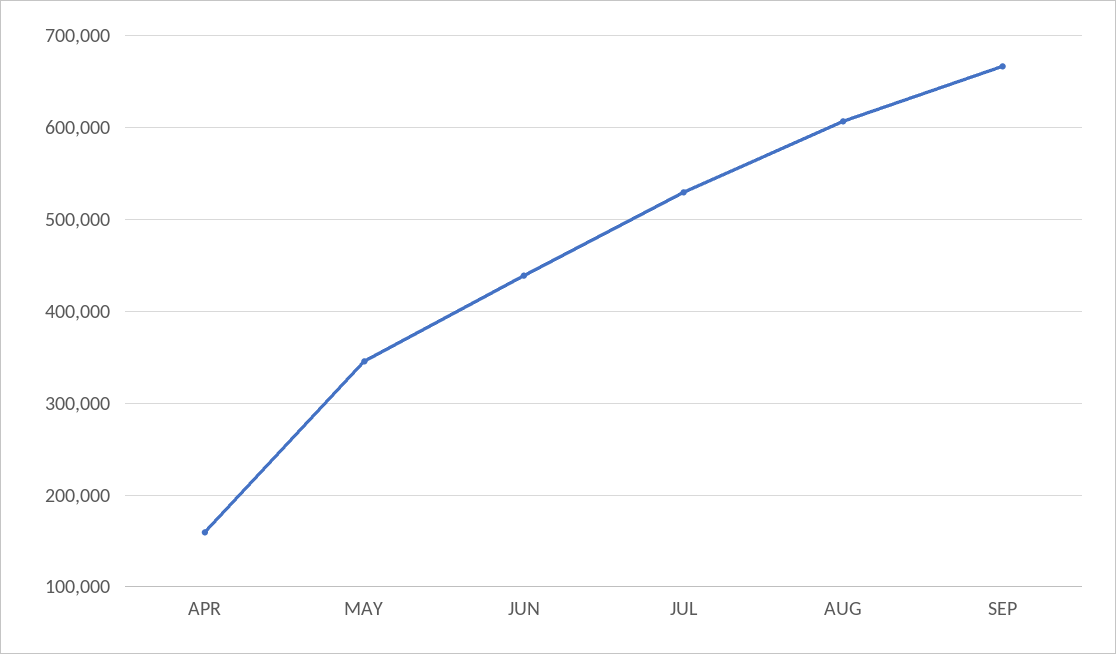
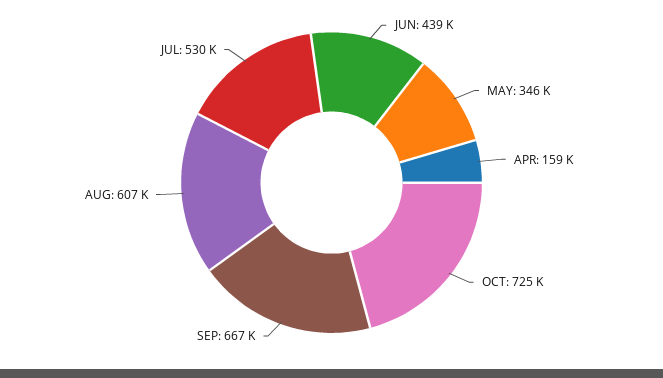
OCT: none -> 725000

